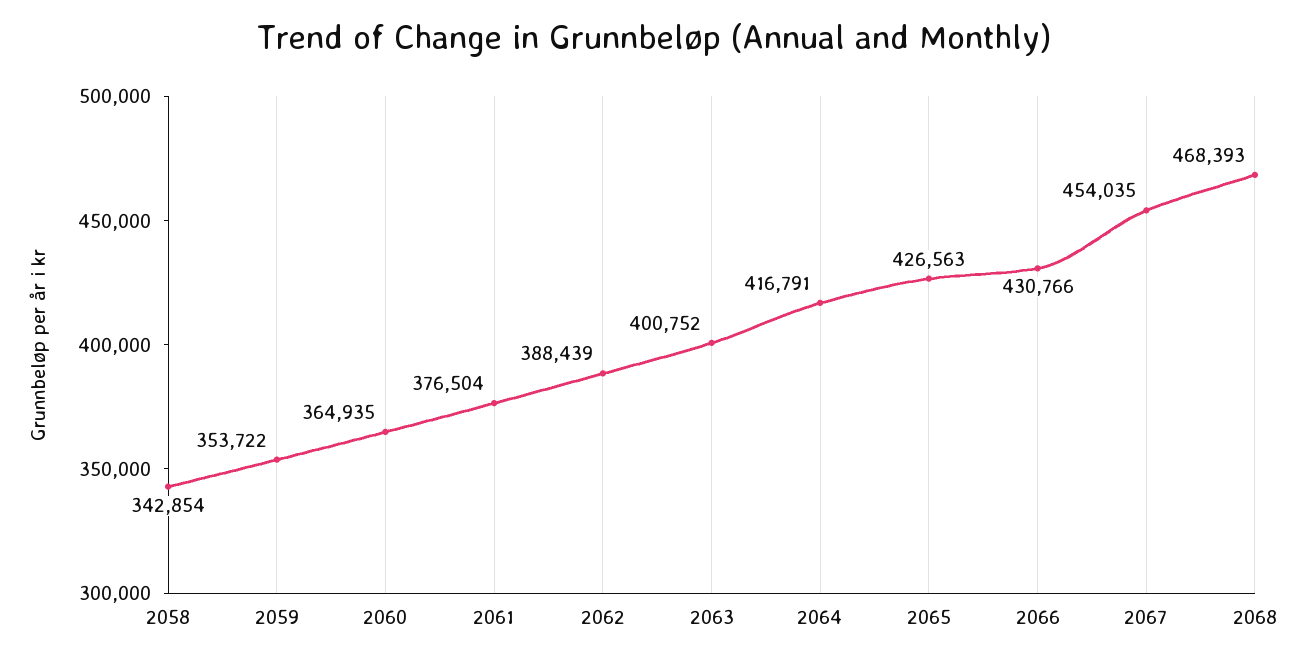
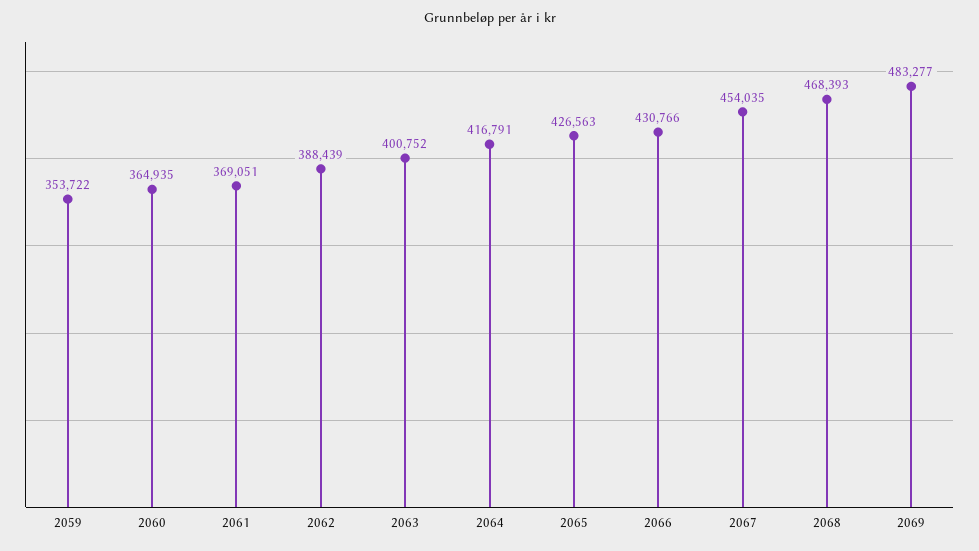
2058: 342854 -> none
2061: 376504 -> 369051
2069: none -> 483277

